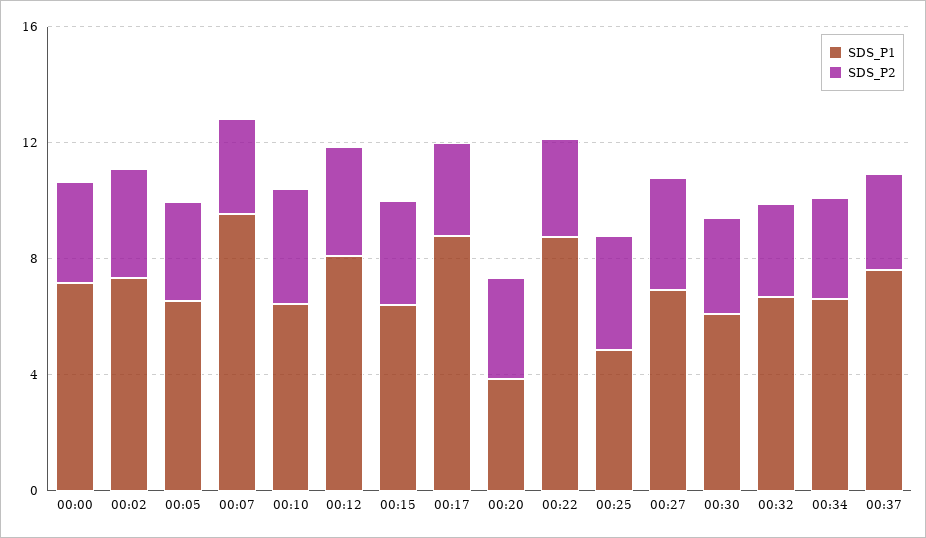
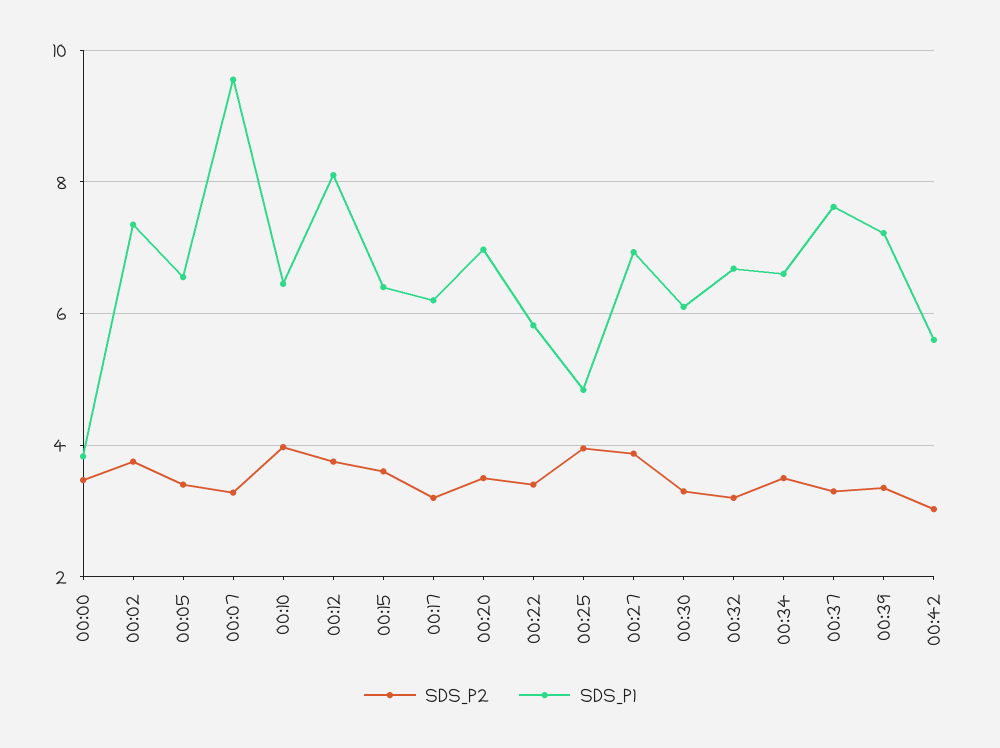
SDS_P1, 00:00: 7 -> 3.8
SDS_P1, 00:17: 9 -> 6.2
SDS_P1, 00:20: 4 -> 7
SDS_P1, 00:22: 9 -> 5.8
SDS_P2, 00:39: none -> 3.4
SDS_P1, 00:39: none -> 7.2
SDS_P2, 00:42: none -> 3
SDS_P1, 00:42: none -> 5.6

